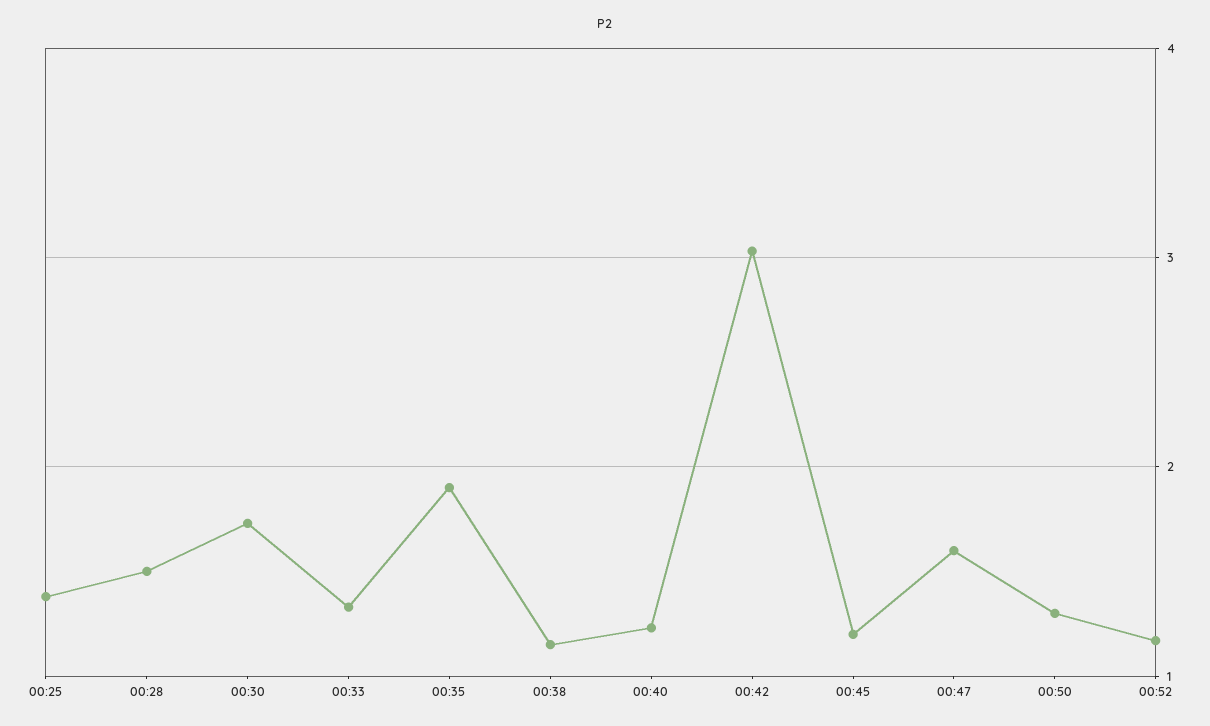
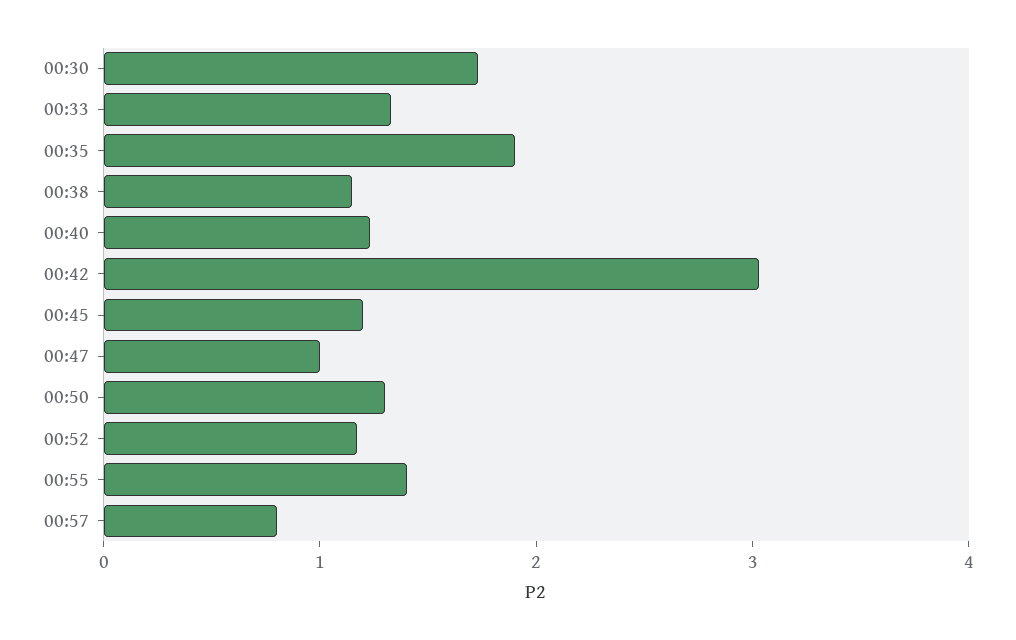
00:25: 1.4 -> none
00:28: 1.5 -> none
00:47: 1.6 -> 1
00:55: none -> 1.4
00:57: none -> 0.8

